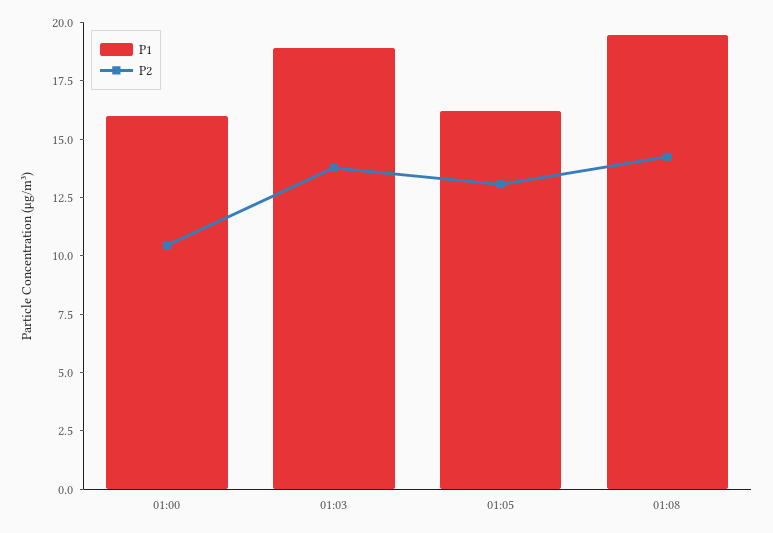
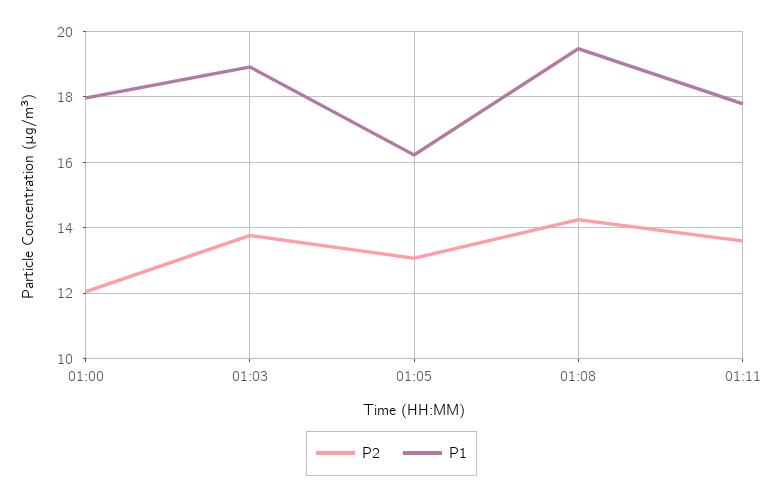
P1, 01:00: 16 -> 18
P2, 01:00: 10.5 -> 12
P2, 01:11: none -> 13.6
P1, 01:11: none -> 17.8

